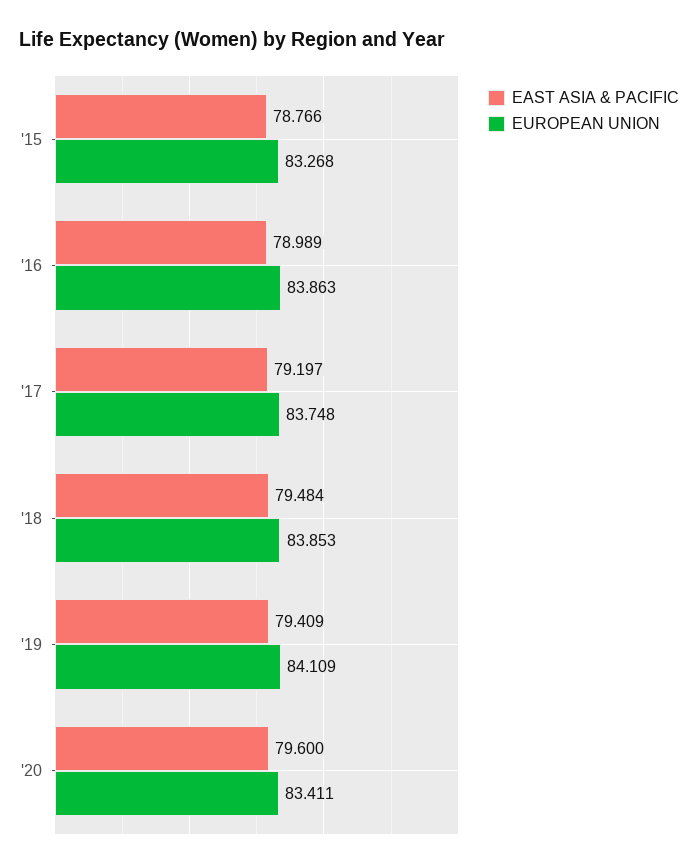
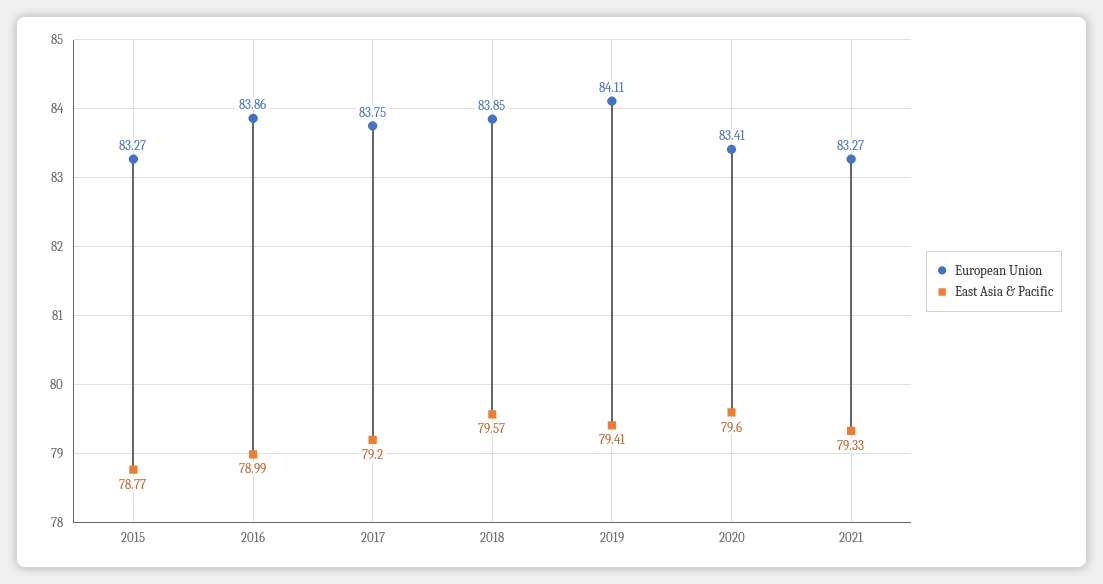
EAST ASIA & PACIFIC, '18: 79.484 -> 79.57
EUROPEAN UNION, 2021: none -> 83.27
EAST ASIA & PACIFIC, 2021: none -> 79.33

